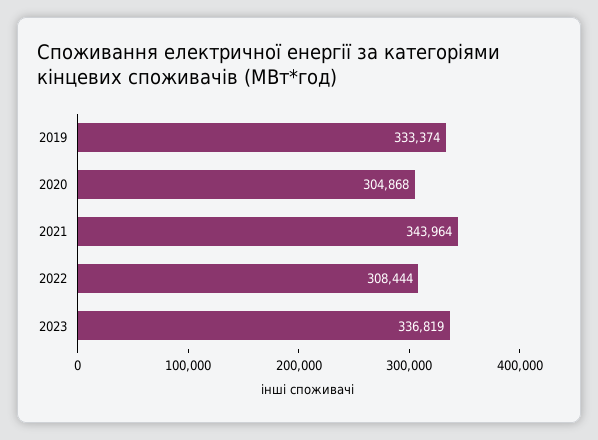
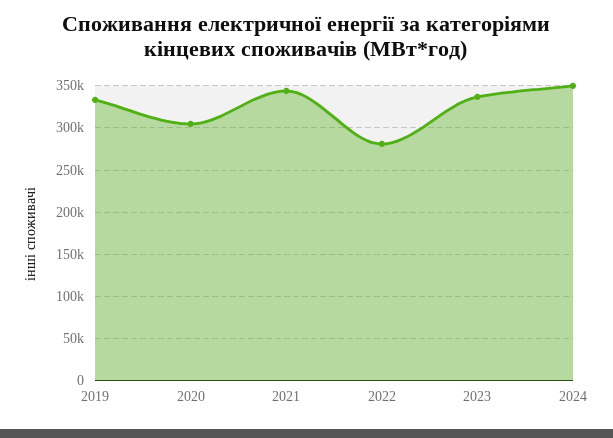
2022: 308444 -> 280000
2024: none -> 350000

